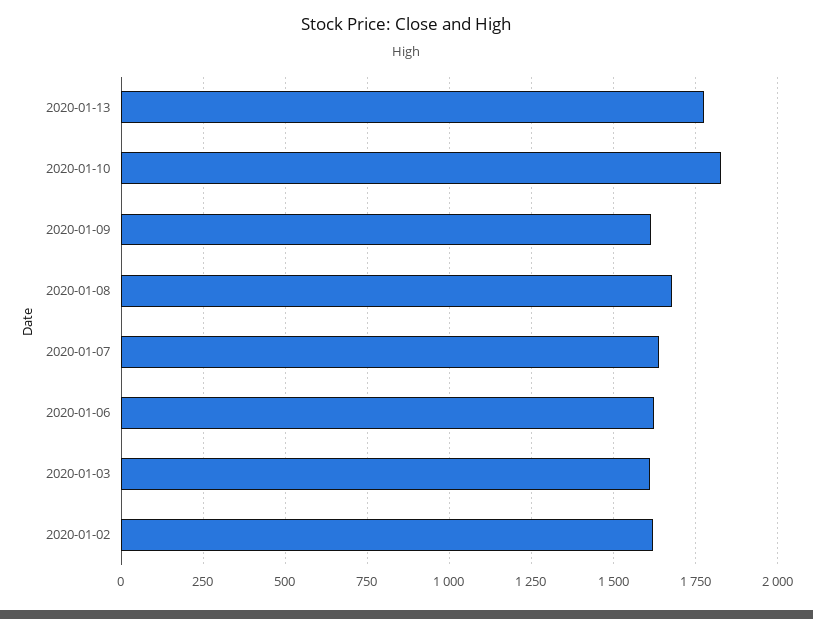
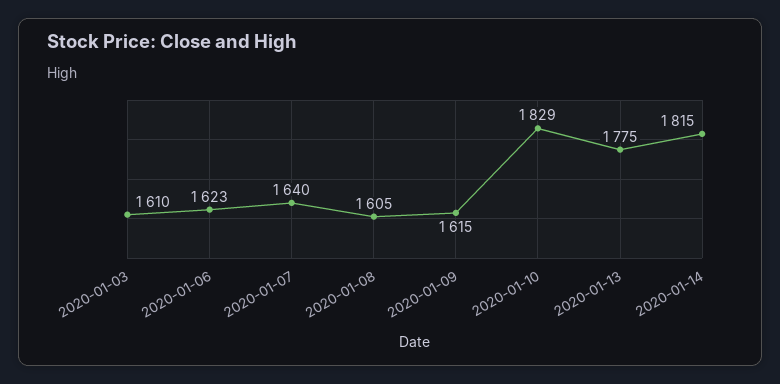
2020-01-08: 1675 -> 1605
2020-01-02: 1625 -> none
2020-01-14: none -> 1815

